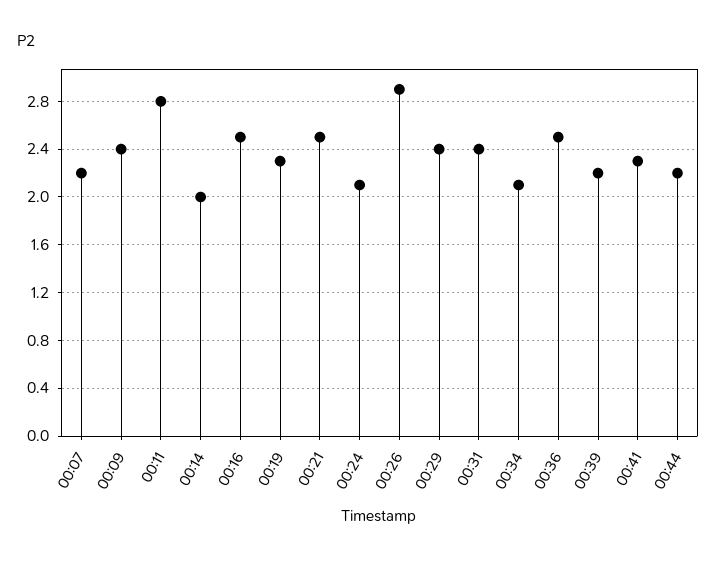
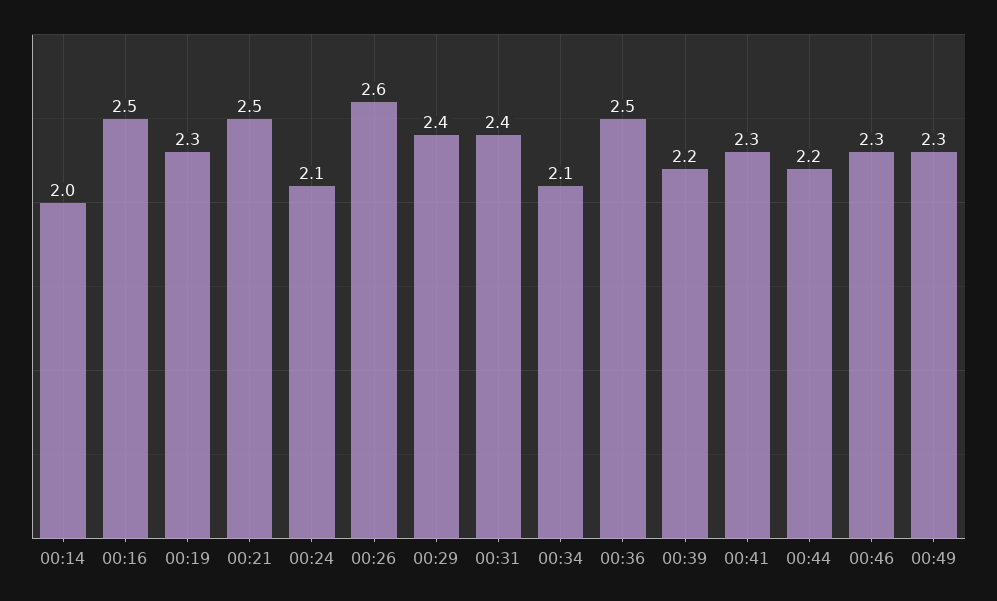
00:07: 2.2 -> none
00:09: 2.4 -> none
00:11: 2.8 -> none
00:26: 2.9 -> 2.6
00:46: none -> 2.3
00:49: none -> 2.3

